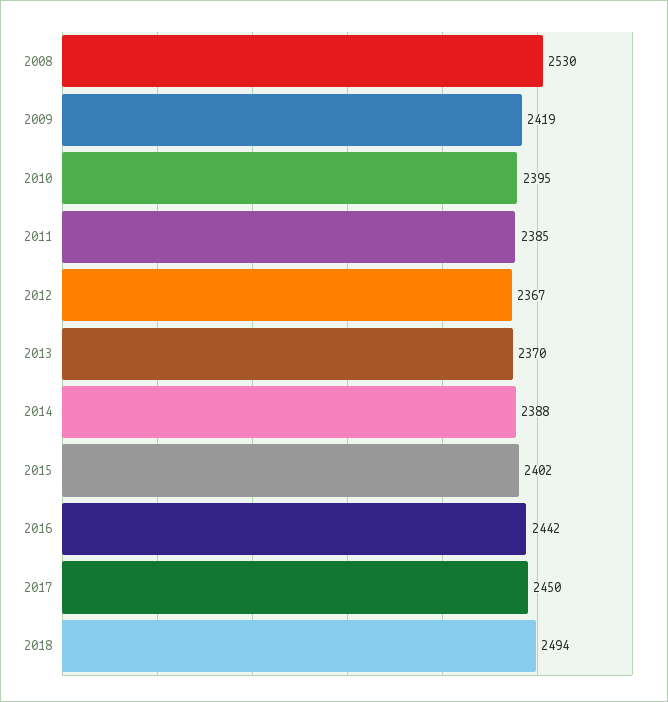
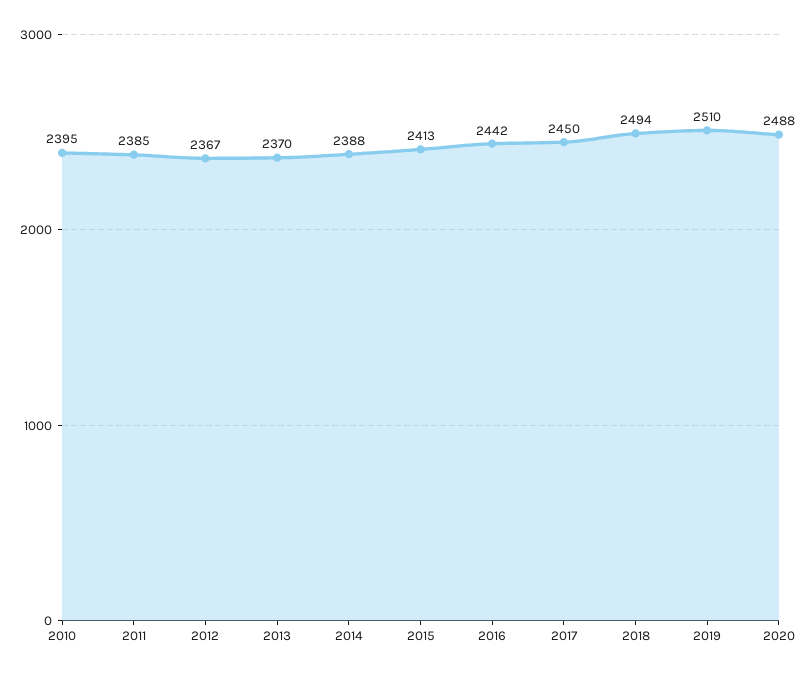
2008: 2530 -> none
2009: 2419 -> none
2015: 2402 -> 2413
2019: none -> 2510
2020: none -> 2488

